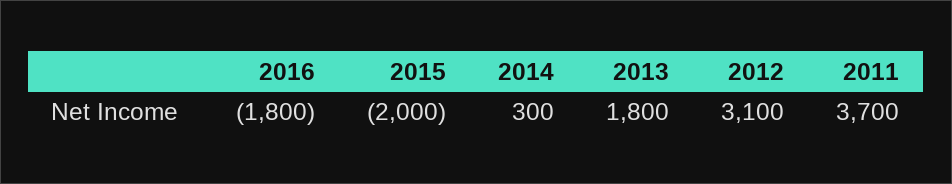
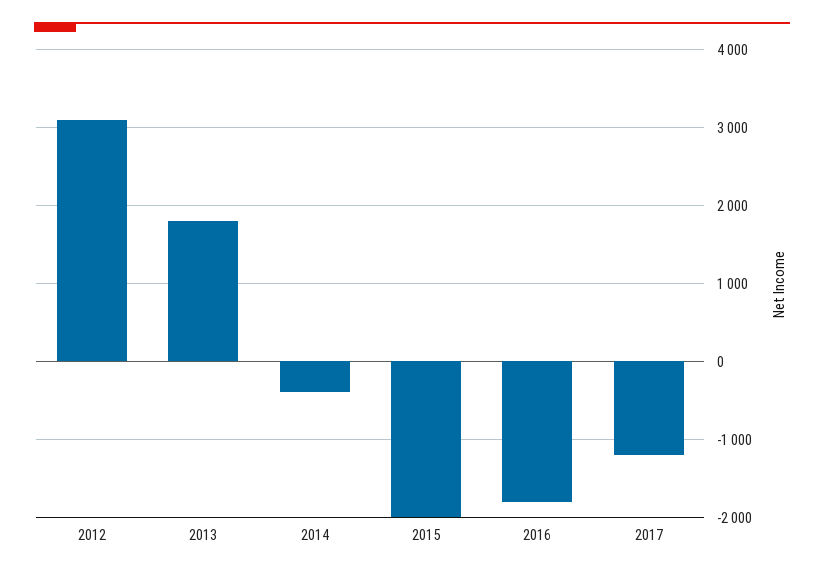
2014: 300 -> -400
2011: 3700 -> none
2017: none -> -1200

